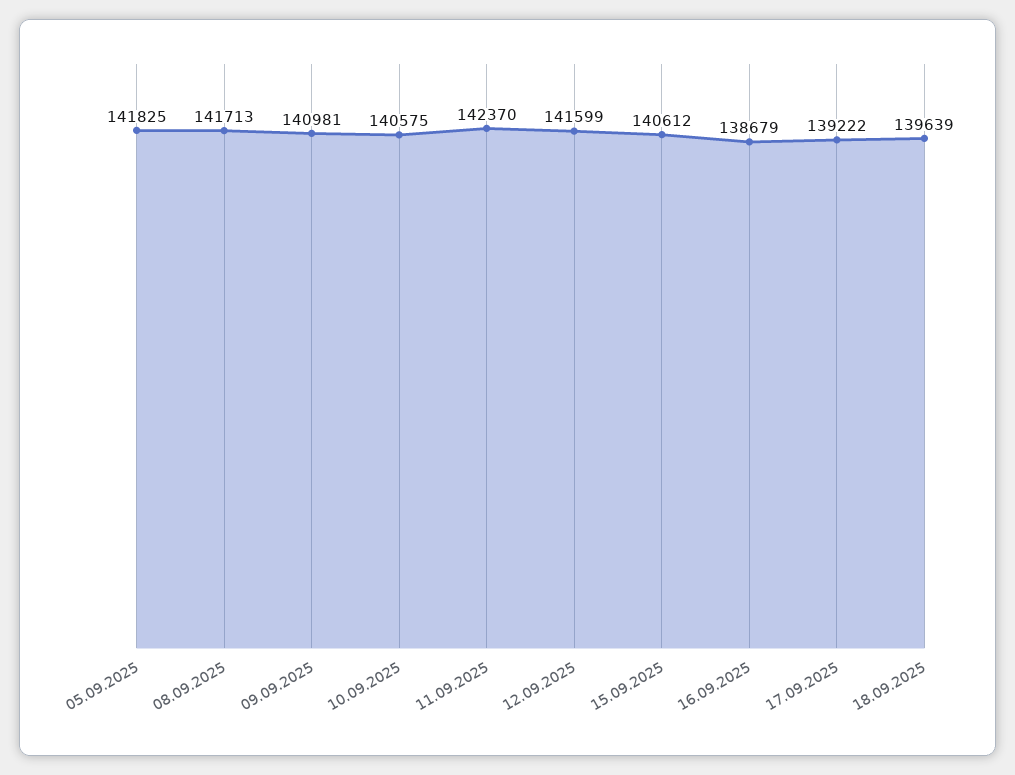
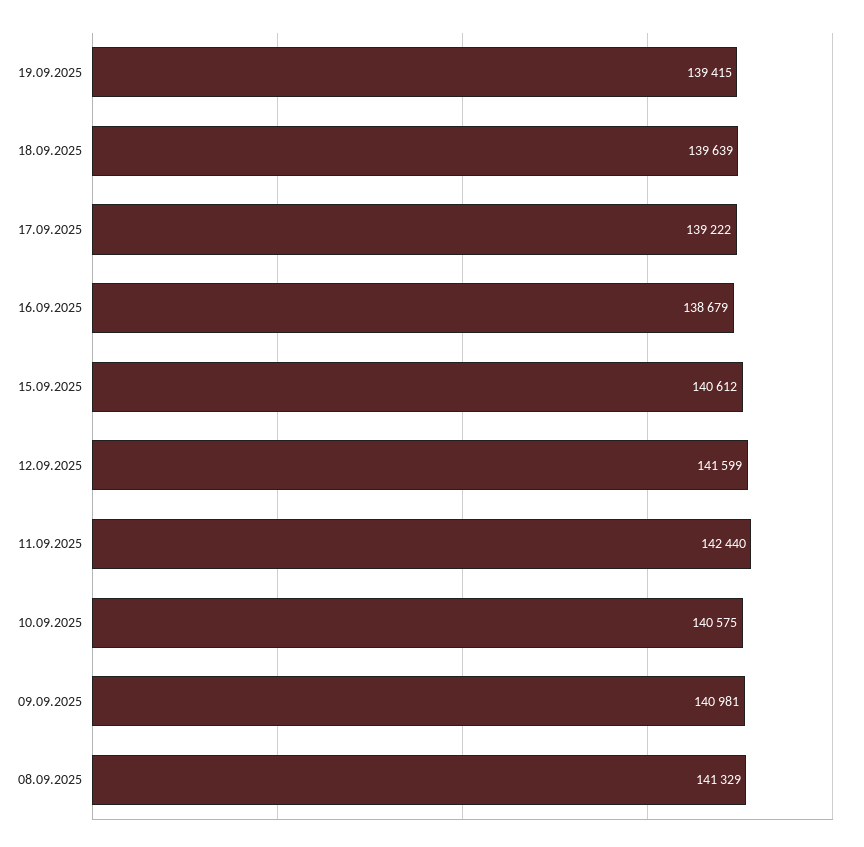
05.09.2025: 141825 -> none
08.09.2025: 141713 -> 141329
11.09.2025: 142370 -> 142440
19.09.2025: none -> 139415

